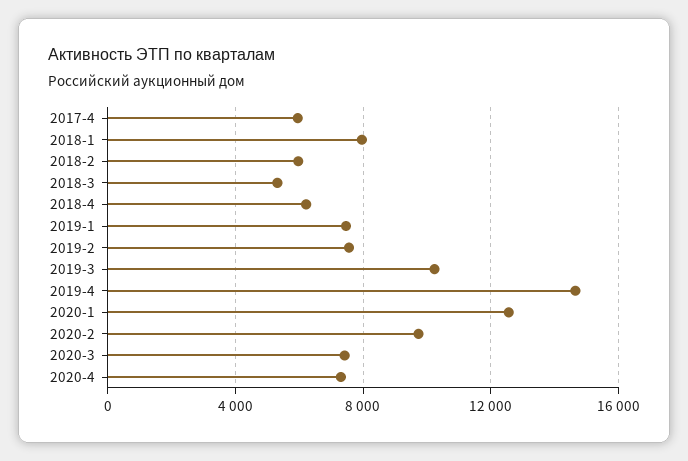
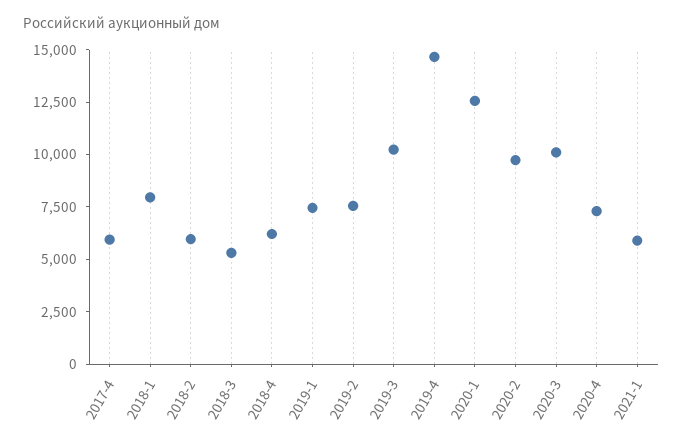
2020-3: 7500 -> 10000
2021-1: none -> 6000

